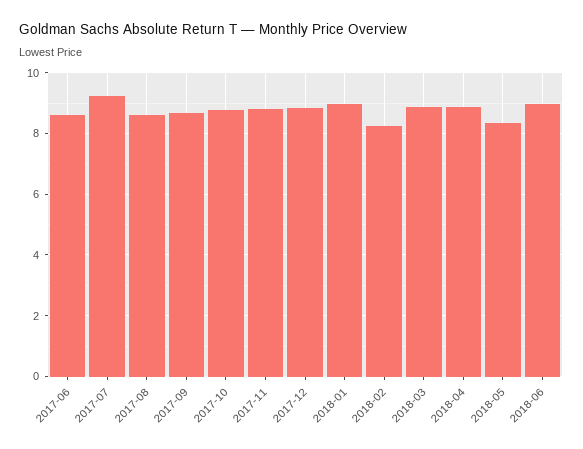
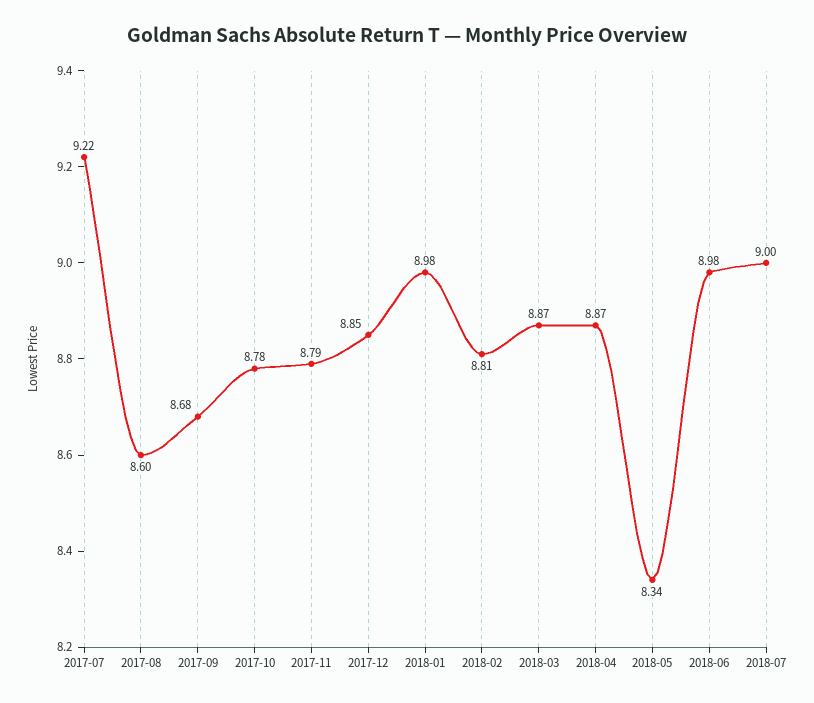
2017-06: 8.6 -> none
2018-02: 8.2 -> 8.81
2018-07: none -> 9

